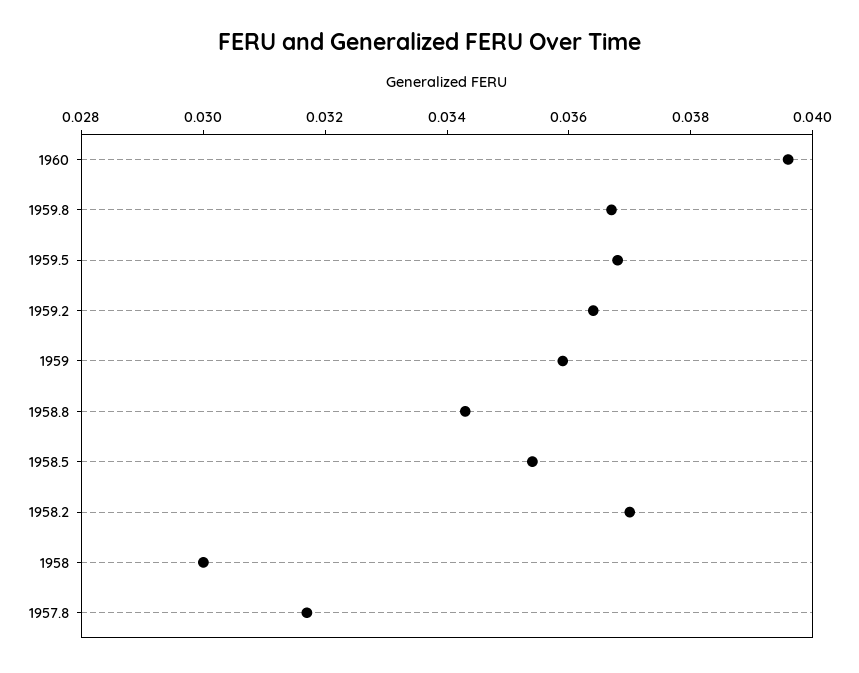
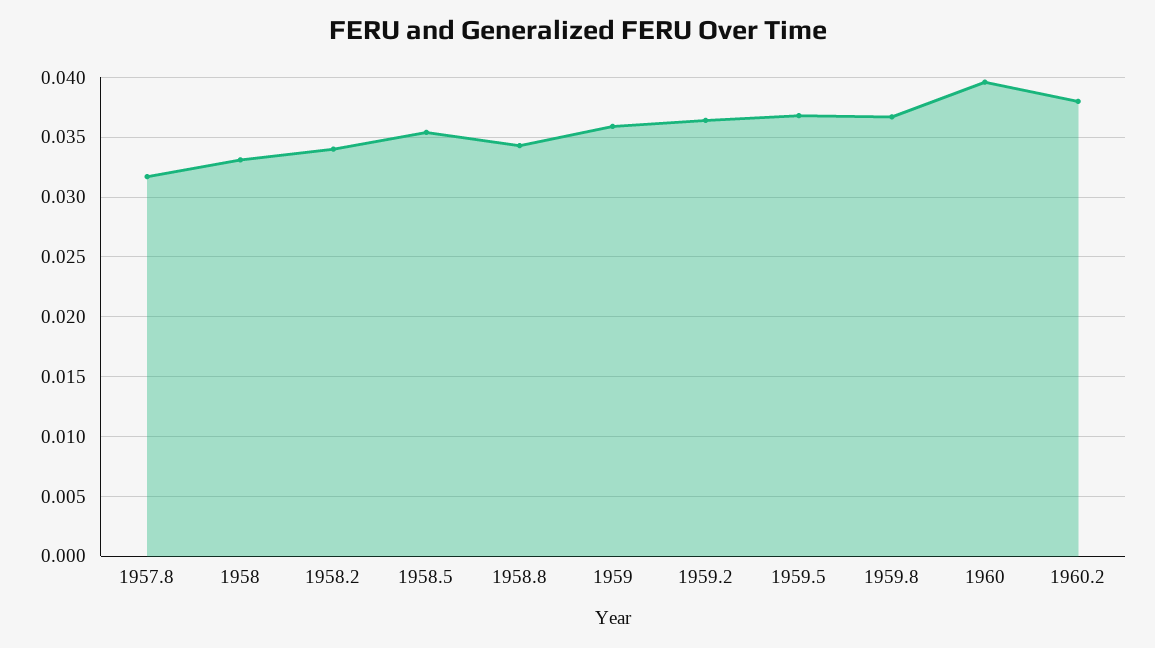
1958.2: 0.037 -> 0.034
1958: 0.03 -> 0.033
1960.2: none -> 0.038

